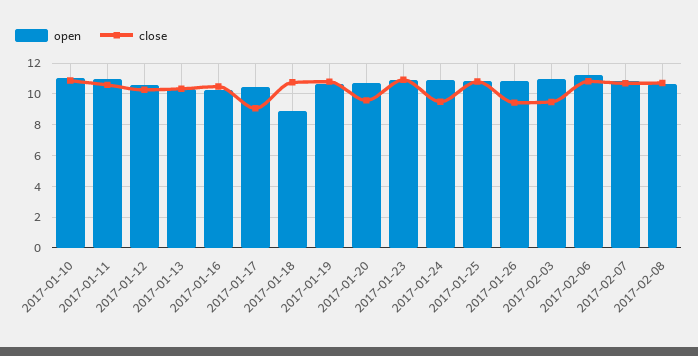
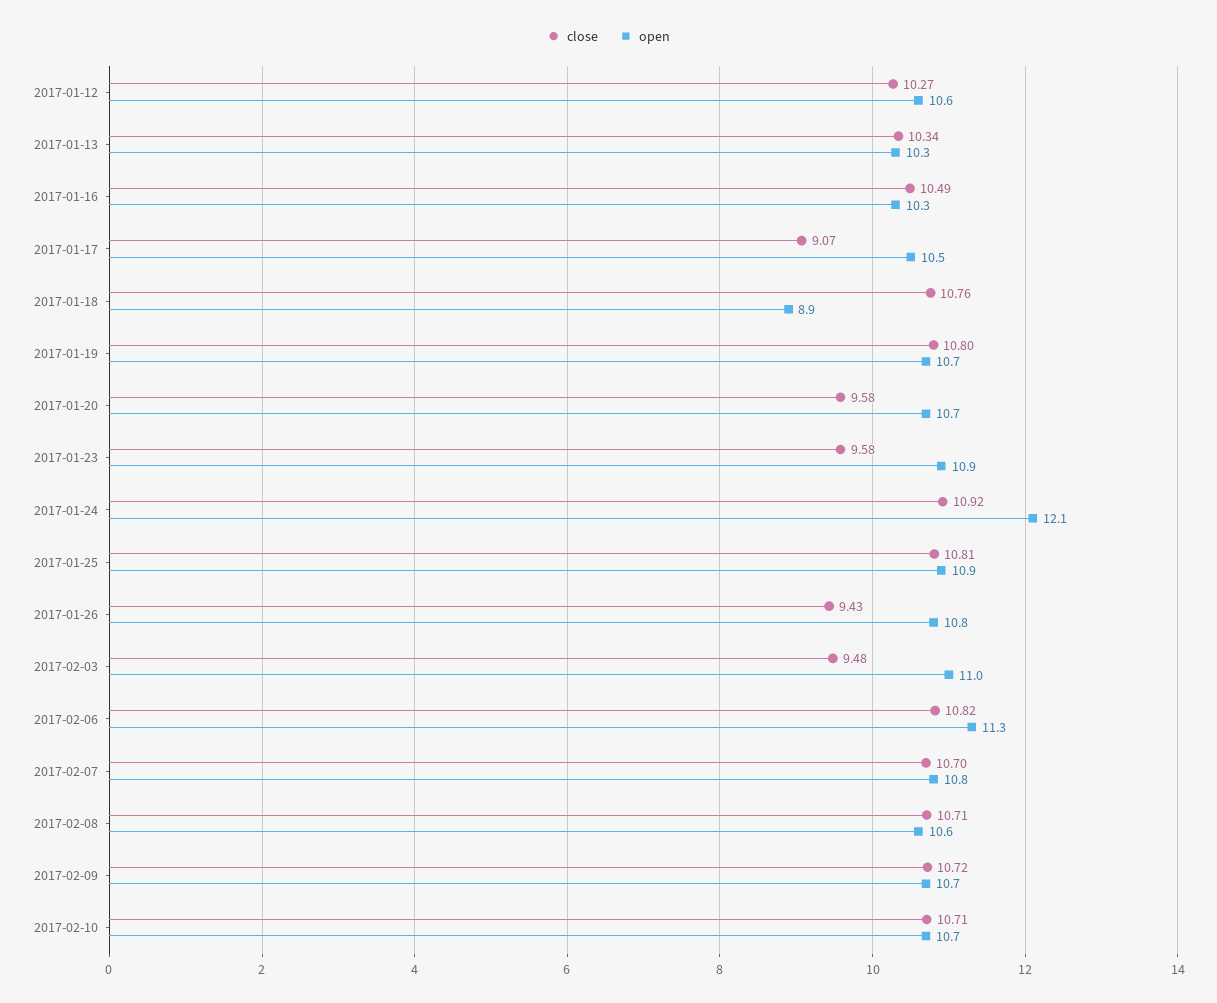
open, 2017-01-10: 11 -> none
close, 2017-01-10: 11 -> none
open, 2017-01-11: 11 -> none
close, 2017-01-11: 10.5 -> none
close, 2017-01-23: 11 -> 9.58
open, 2017-01-24: 11 -> 12.1
close, 2017-01-24: 9.5 -> 10.92
close, 2017-02-09: none -> 10.72
open, 2017-02-09: none -> 10.7
close, 2017-02-10: none -> 10.71
open, 2017-02-10: none -> 10.7

